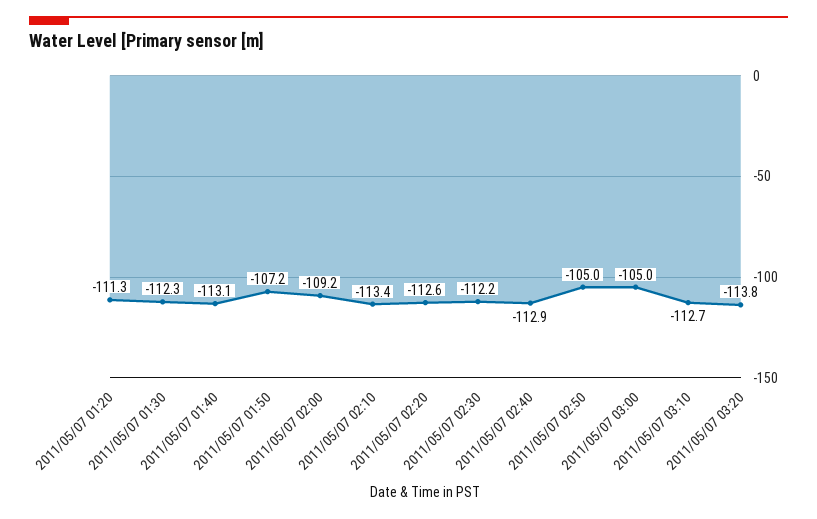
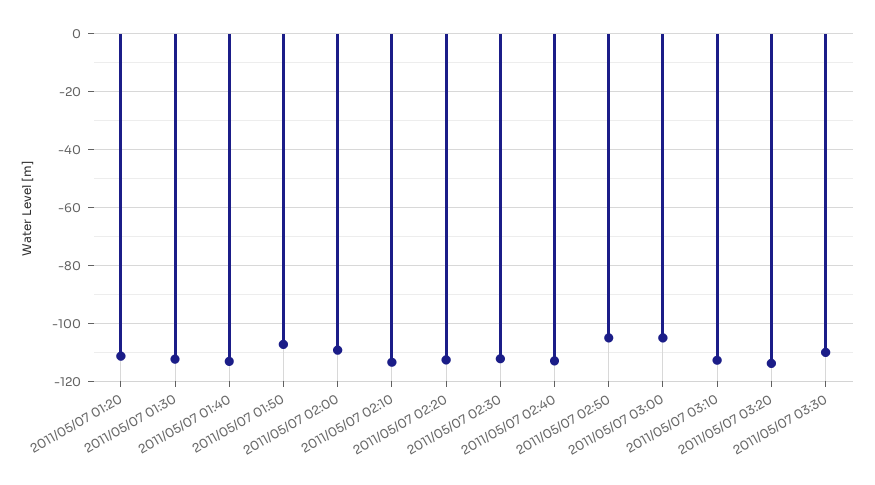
2011/05/07 03:30: none -> -110

